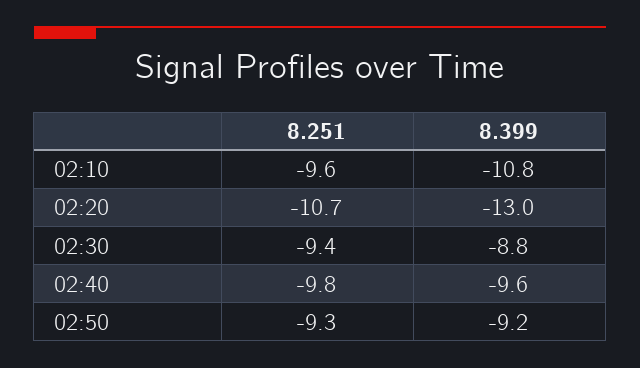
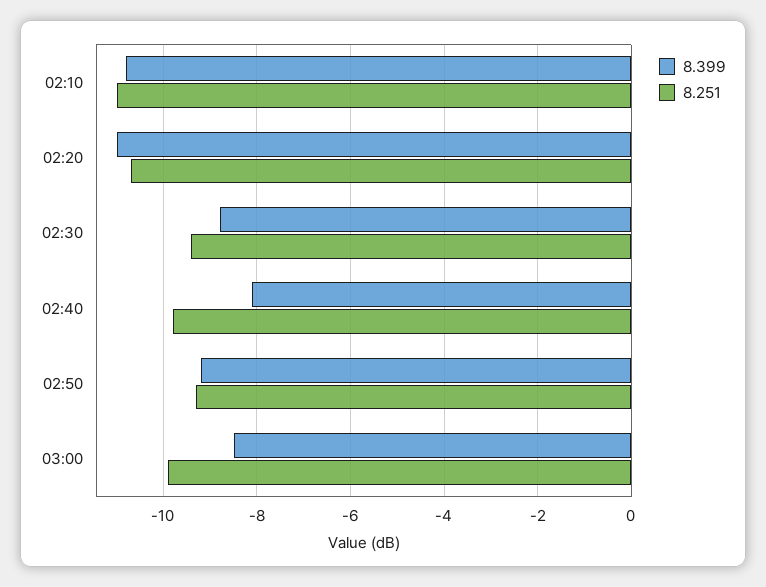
8.251, 02:10: -9.6 -> -11
8.399, 02:20: -13 -> -11
8.399, 02:40: -9.6 -> -8
8.399, 03:00: none -> -8.5
8.251, 03:00: none -> -10

